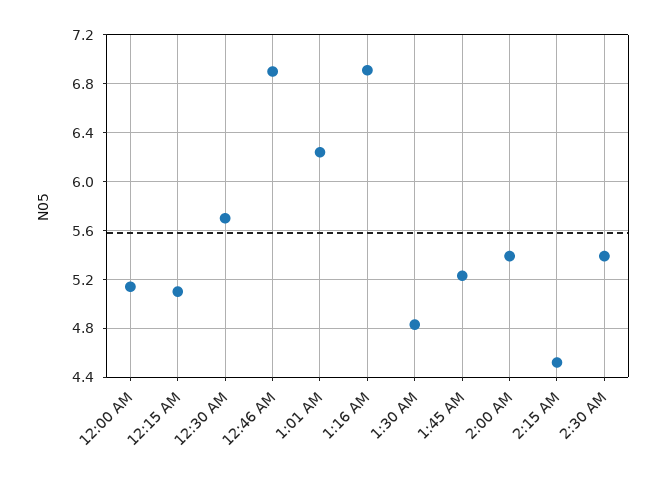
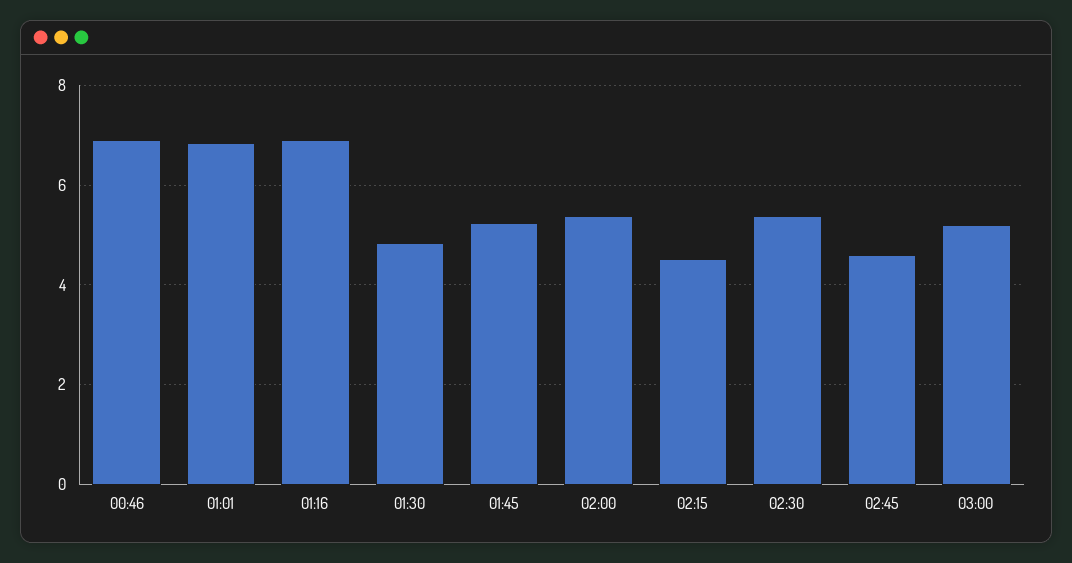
12:00 AM: 5.15 -> none
12:15 AM: 5.1 -> none
12:30 AM: 5.7 -> none
1:01 AM: 6.25 -> 6.8
02:45: none -> 4.6
03:00: none -> 5.2

